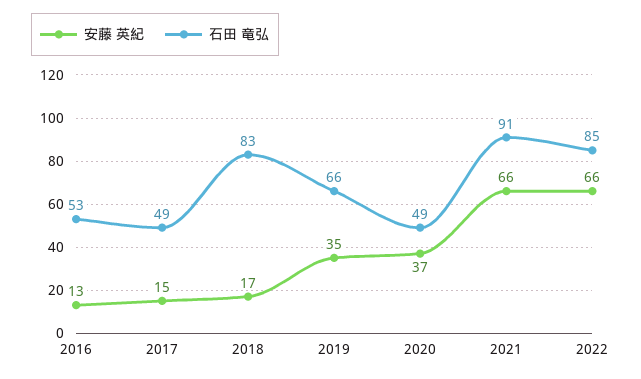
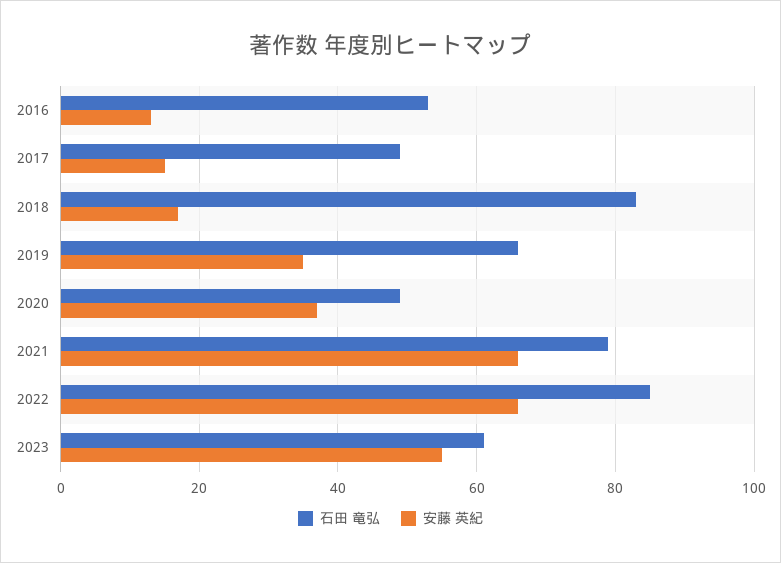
石田 竜弘, 2021: 91 -> 80
石田 竜弘, 2023: none -> 60
安藤 英紀, 2023: none -> 55

